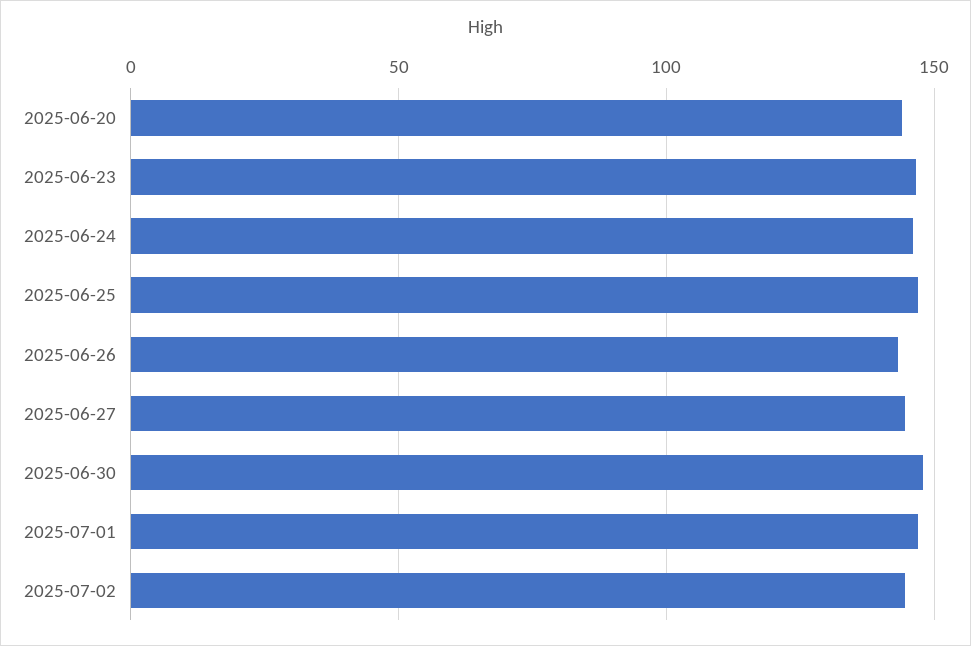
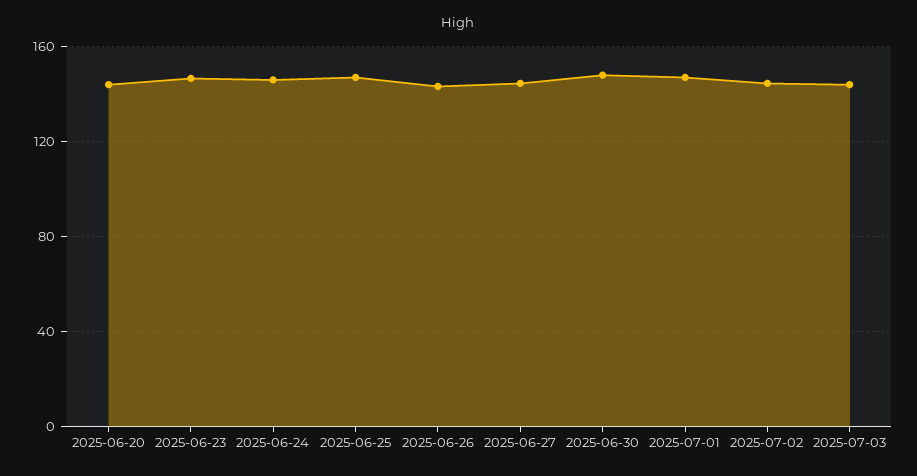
2025-07-03: none -> 145

